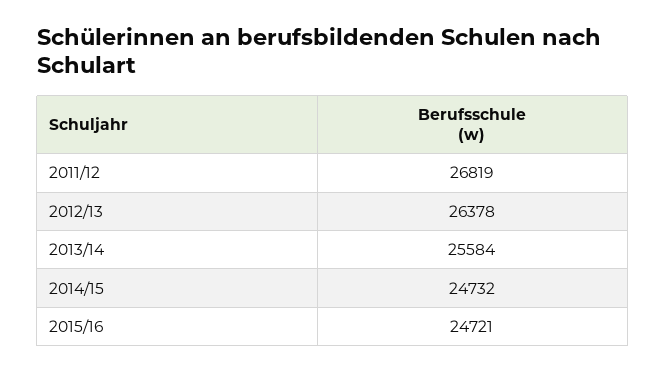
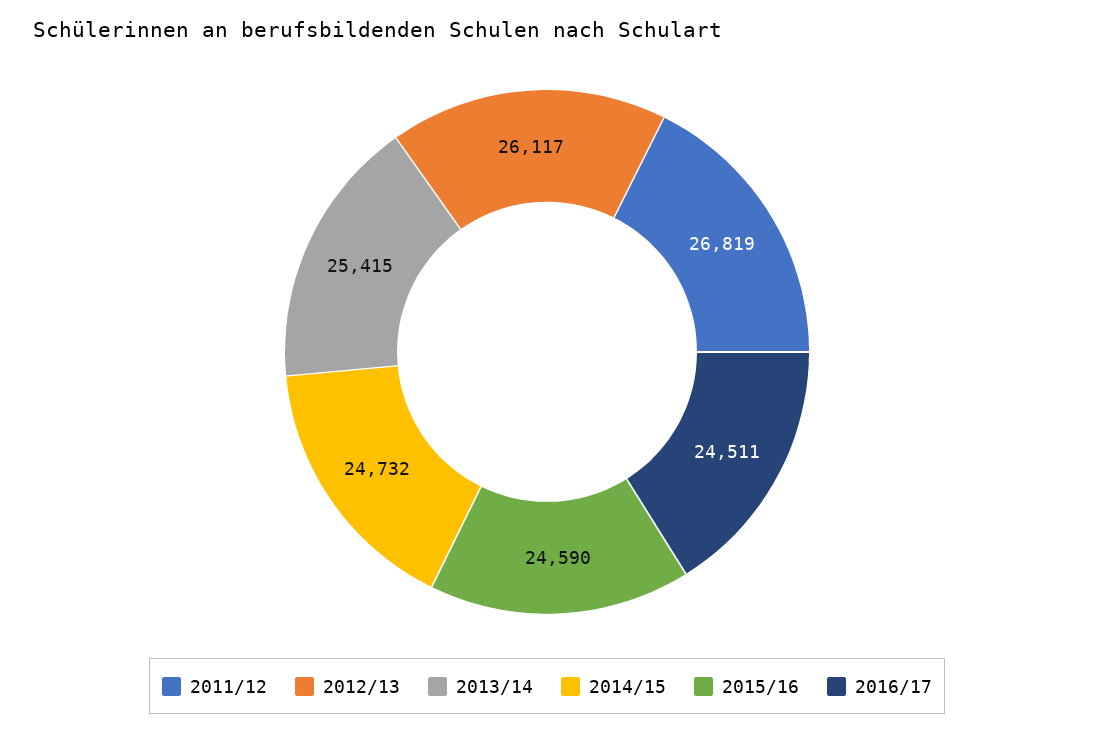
2012/13: 26378 -> 26117
2013/14: 25584 -> 25415
2015/16: 24721 -> 24590
2016/17: none -> 24511

